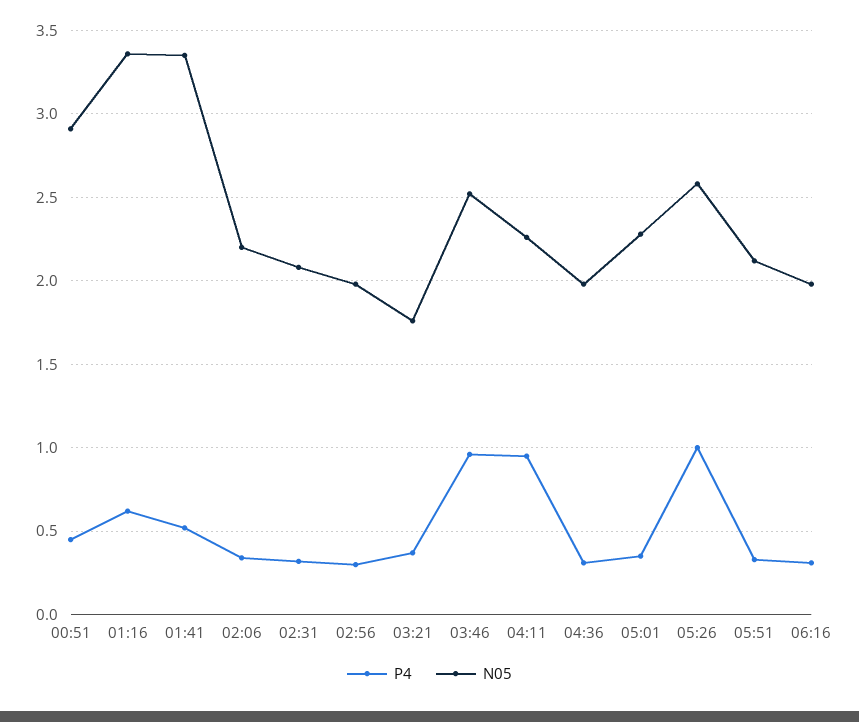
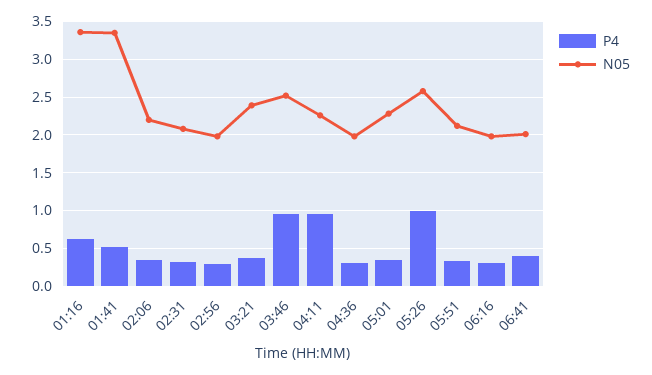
P4, 00:51: 0.45 -> none
N05, 00:51: 2.9 -> none
N05, 03:21: 1.75 -> 2.4
P4, 06:41: none -> 0.4
N05, 06:41: none -> 2

